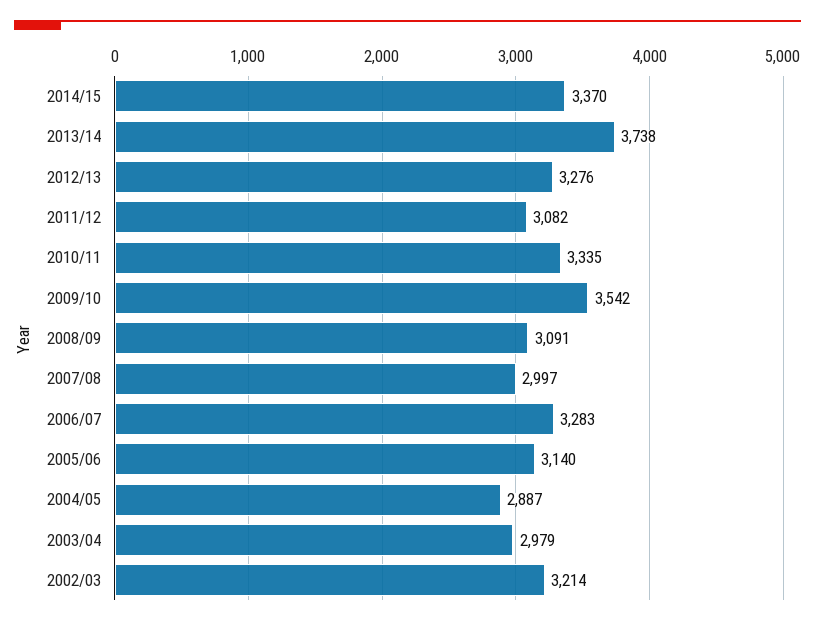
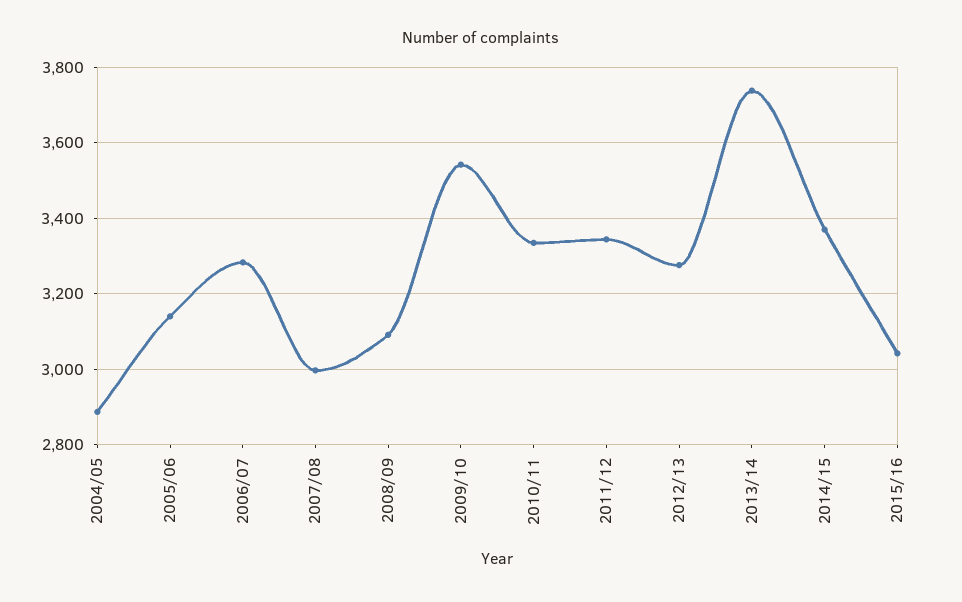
2011/12: 3082 -> 3340
2003/04: 2979 -> none
2002/03: 3214 -> none
2015/16: none -> 3040

